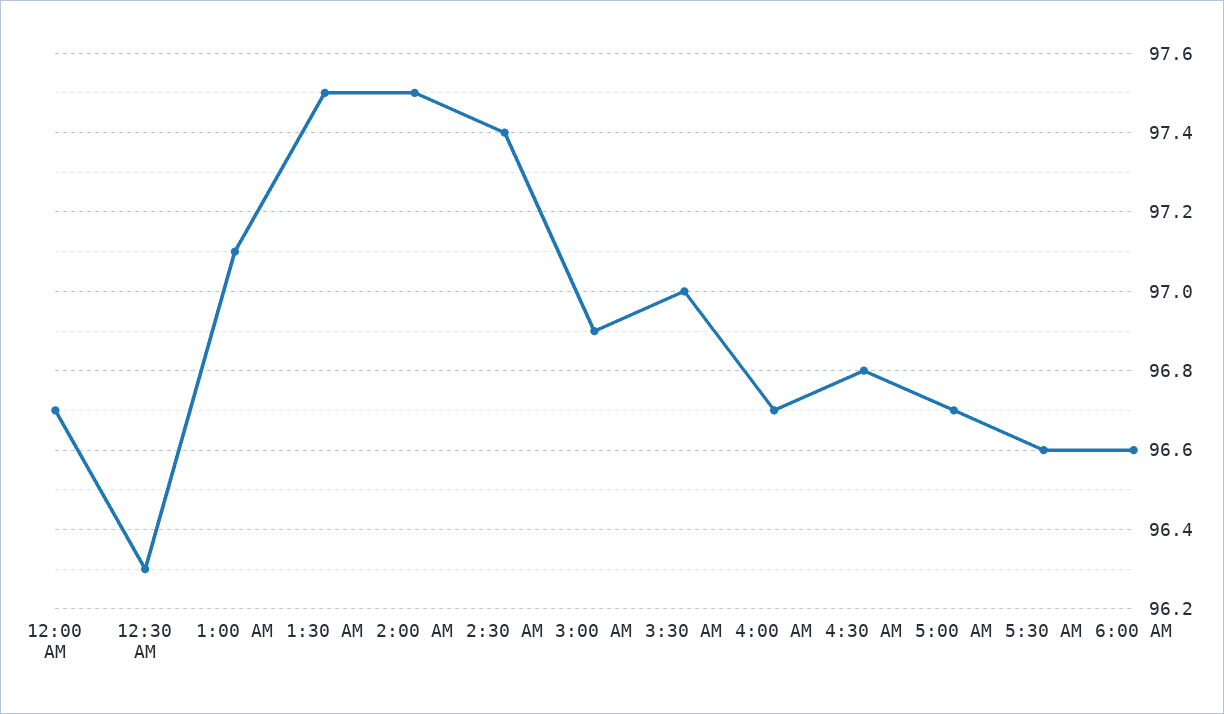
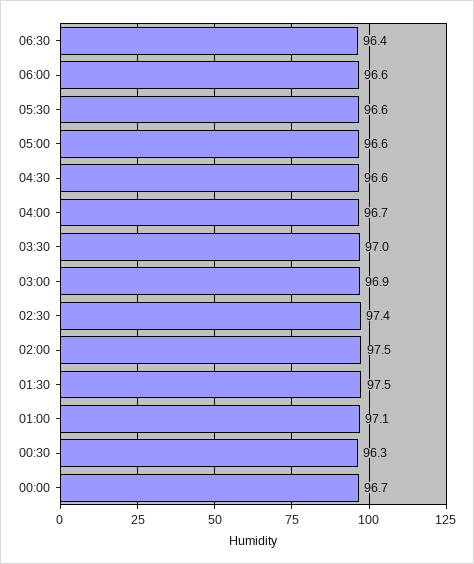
4:30 AM: 96.8 -> 96.6
5:00 AM: 96.7 -> 96.6
06:30: none -> 96.4

